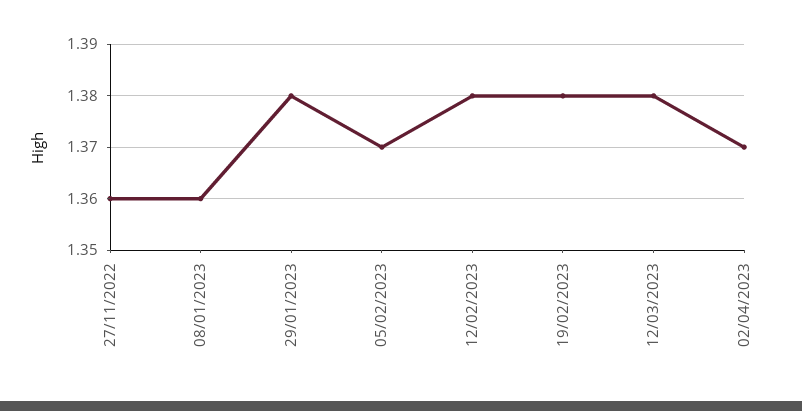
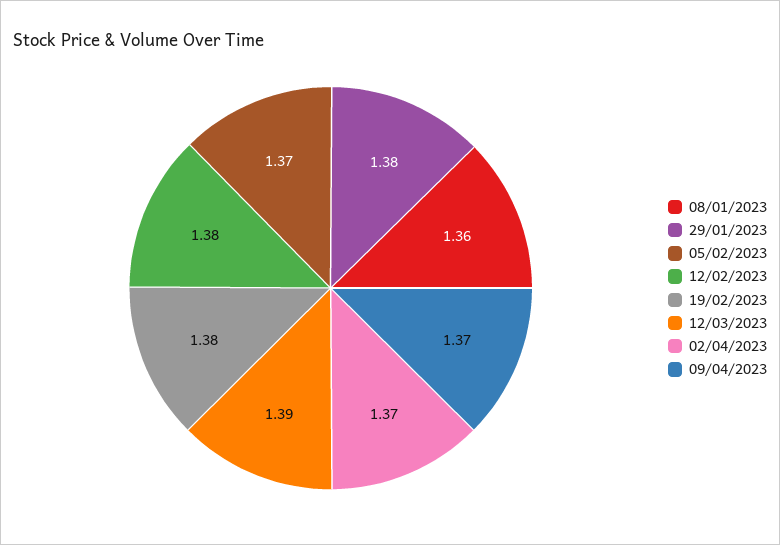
27/11/2022: 1.36 -> none
12/03/2023: 1.38 -> 1.39
09/04/2023: none -> 1.37

